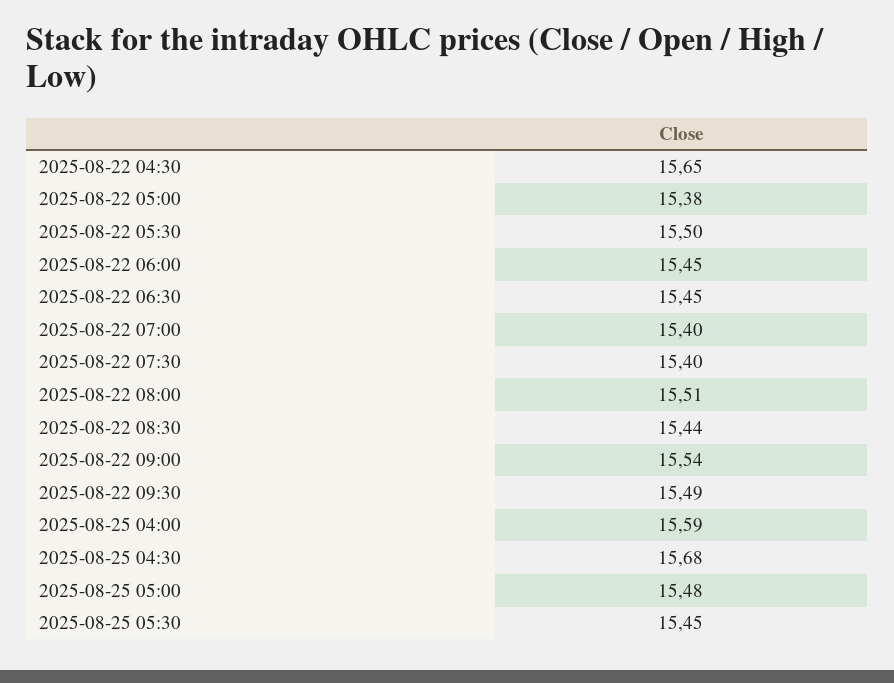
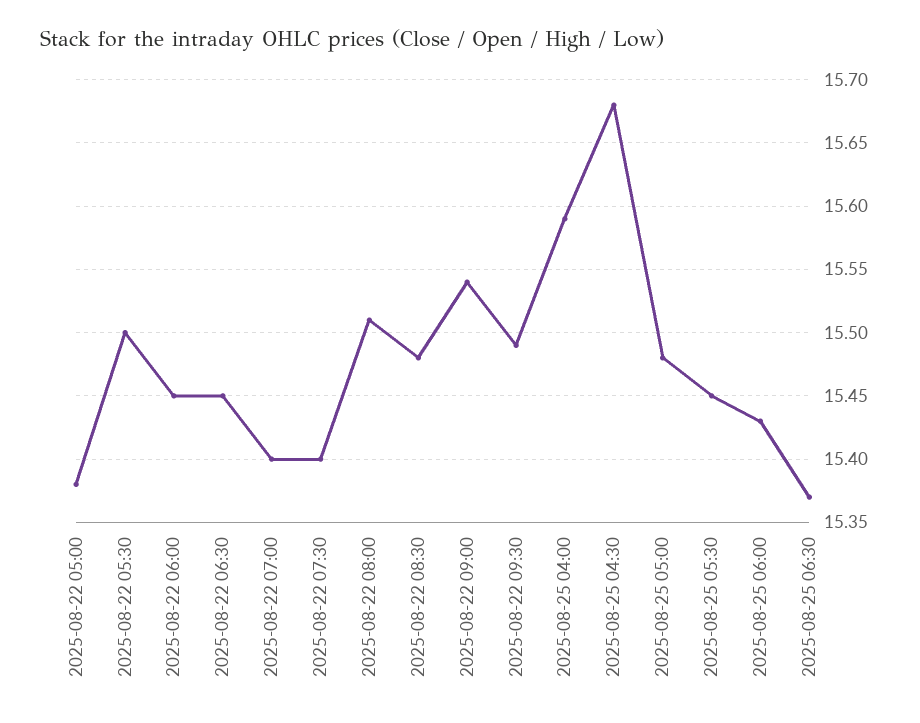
2025-08-22 04:30: 15.65 -> none
2025-08-22 08:30: 15.44 -> 15.48
2025-08-25 06:00: none -> 15.43
2025-08-25 06:30: none -> 15.37

